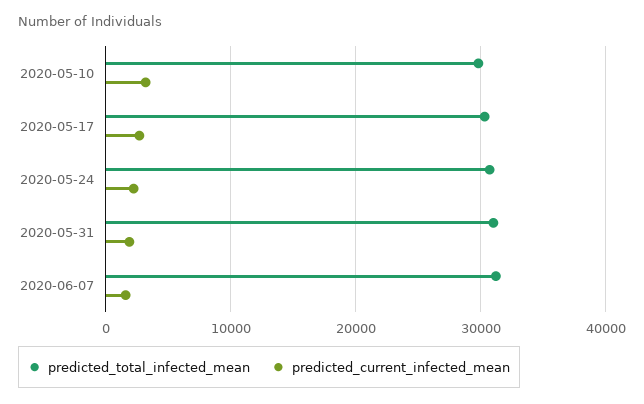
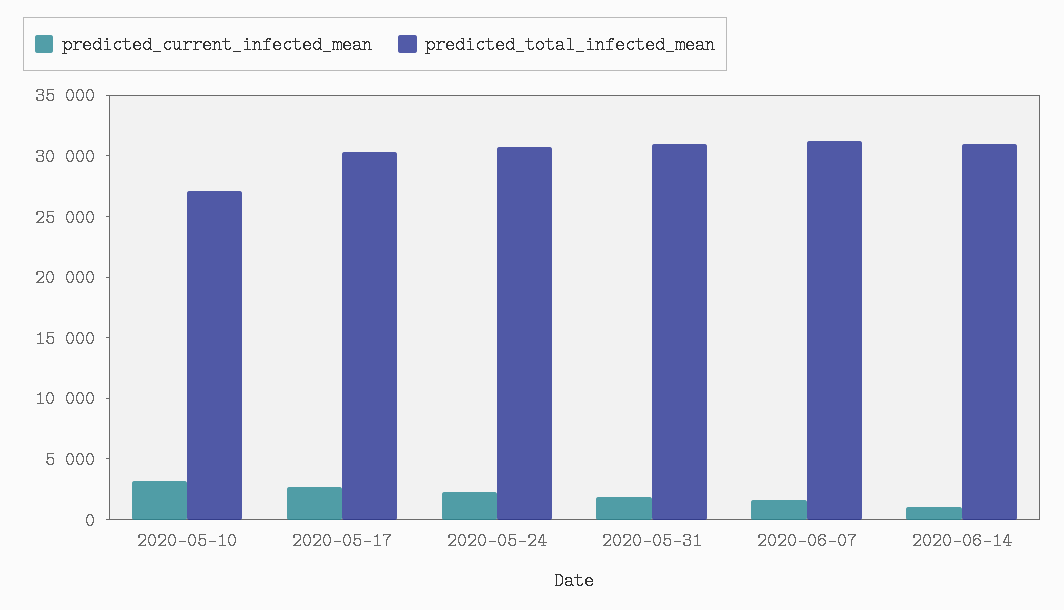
predicted_total_infected_mean, 2020-05-10: 30000 -> 27000
predicted_current_infected_mean, 2020-06-14: none -> 1000
predicted_total_infected_mean, 2020-06-14: none -> 31000

